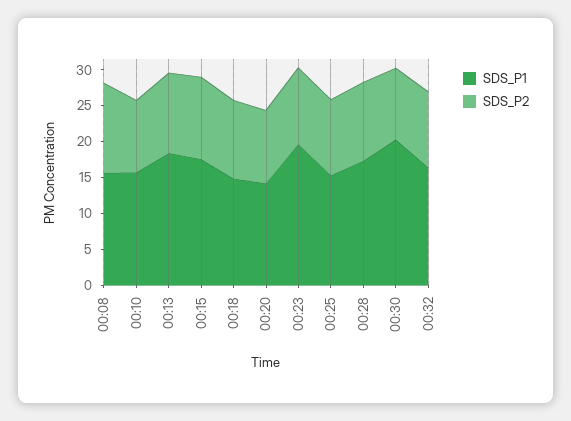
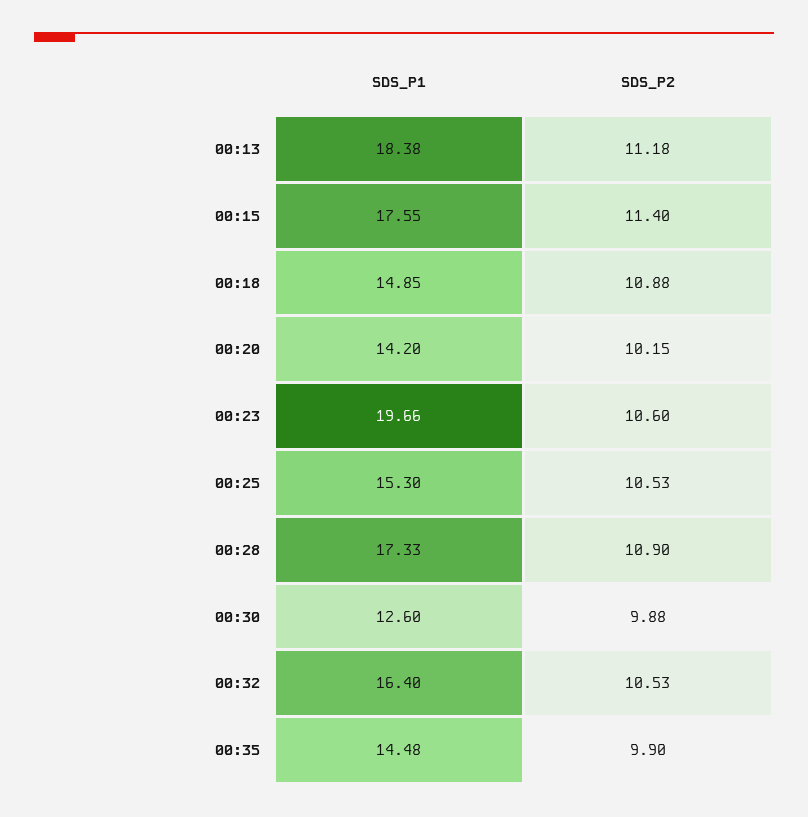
SDS_P1, 00:08: 15 -> none
SDS_P2, 00:08: 12.5 -> none
SDS_P1, 00:10: 15 -> none
SDS_P2, 00:10: 10 -> none
SDS_P1, 00:30: 20 -> 12.6
SDS_P1, 00:35: none -> 14.48
SDS_P2, 00:35: none -> 9.9

